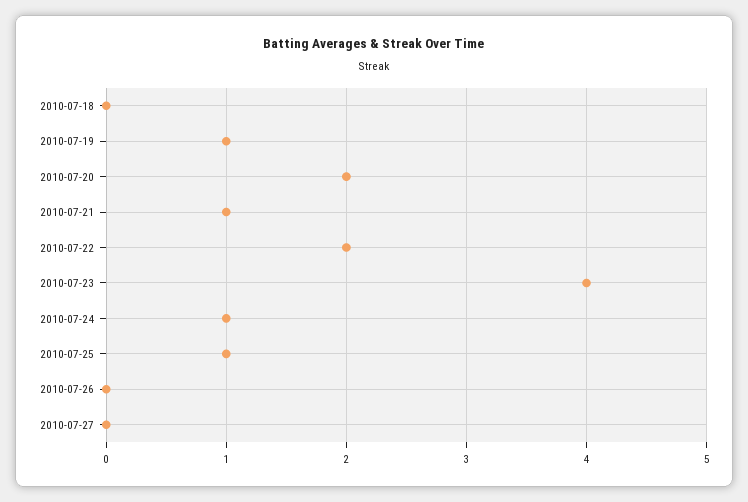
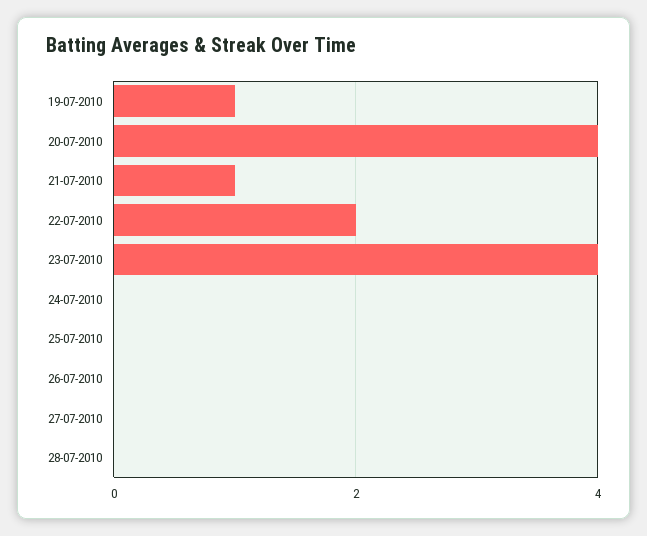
2010-07-18: 0 -> none
2010-07-20: 2 -> 4
2010-07-24: 1 -> 0
2010-07-25: 1 -> 0
28-07-2010: none -> 0

